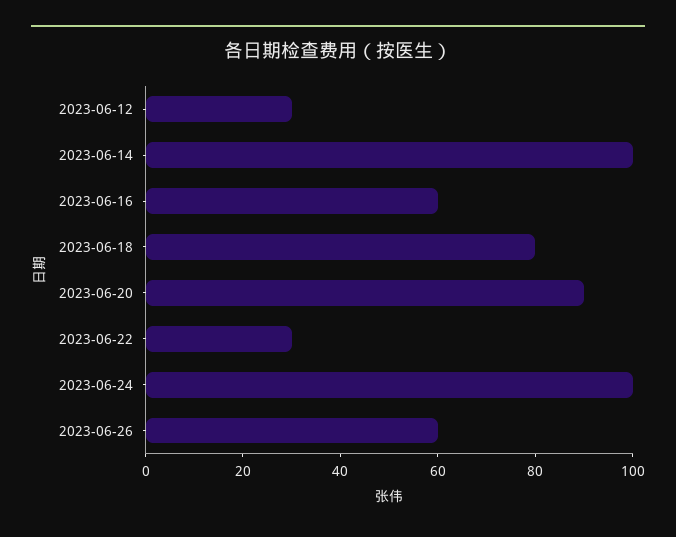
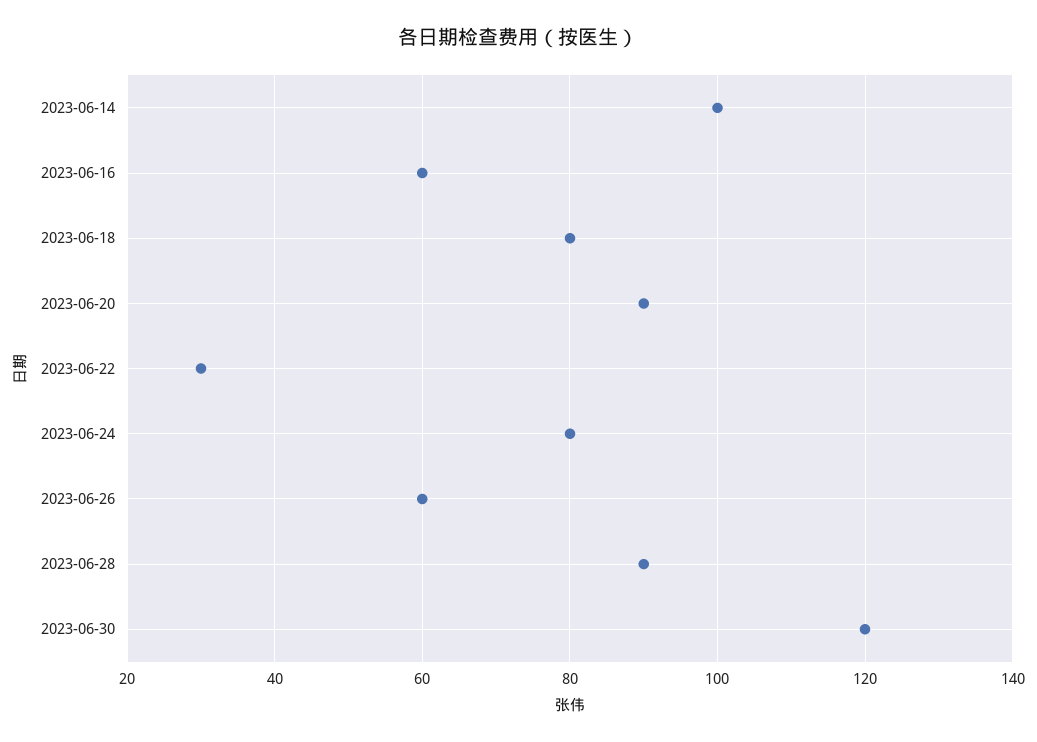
2023-06-12: 30 -> none
2023-06-24: 100 -> 80
2023-06-28: none -> 90
2023-06-30: none -> 120

